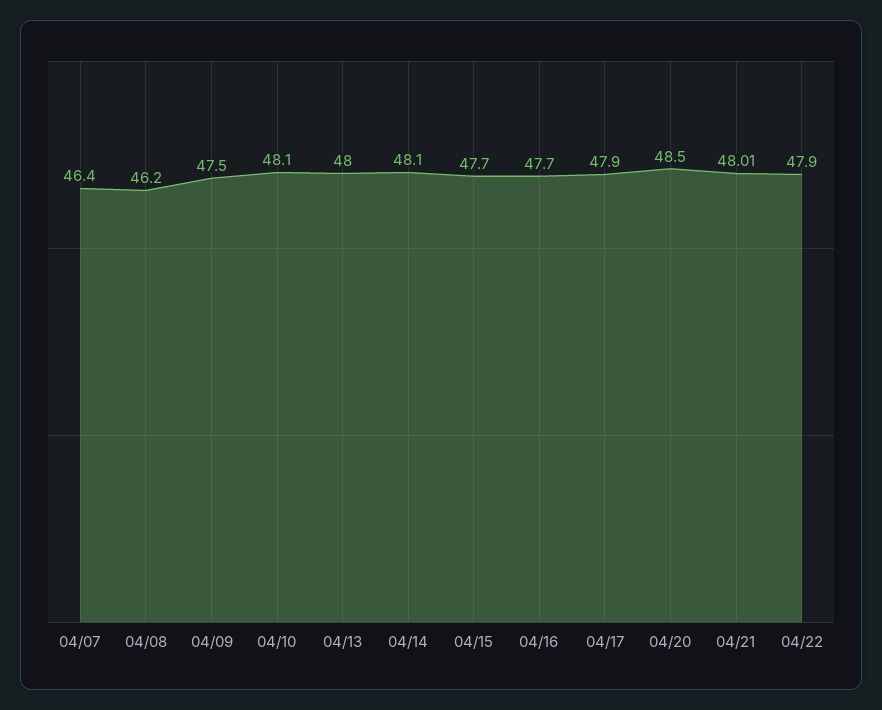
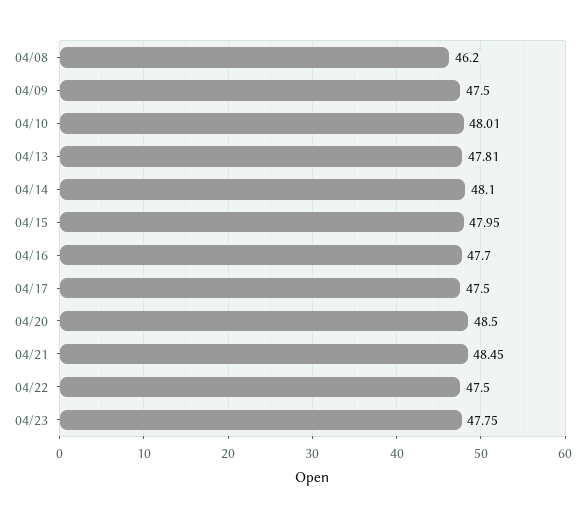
04/07: 46.4 -> none
04/10: 48.1 -> 48.01
04/13: 48 -> 47.81
04/15: 47.7 -> 47.95
04/17: 47.9 -> 47.5
04/21: 48.01 -> 48.45
04/22: 47.9 -> 47.5
04/23: none -> 47.75

